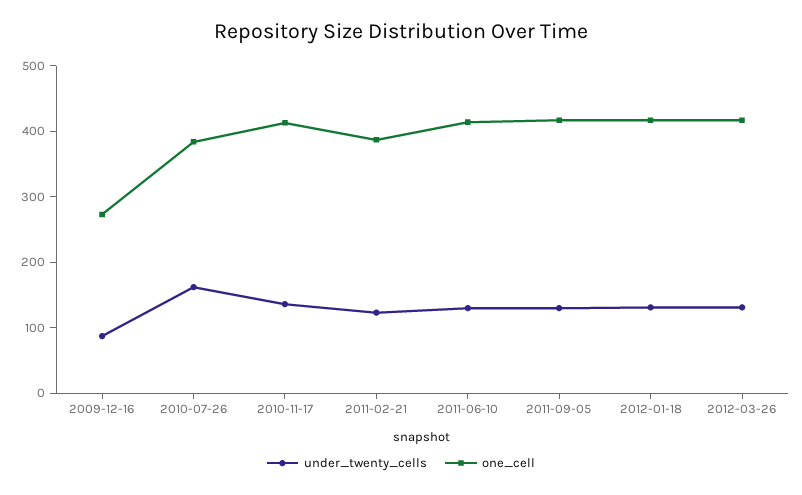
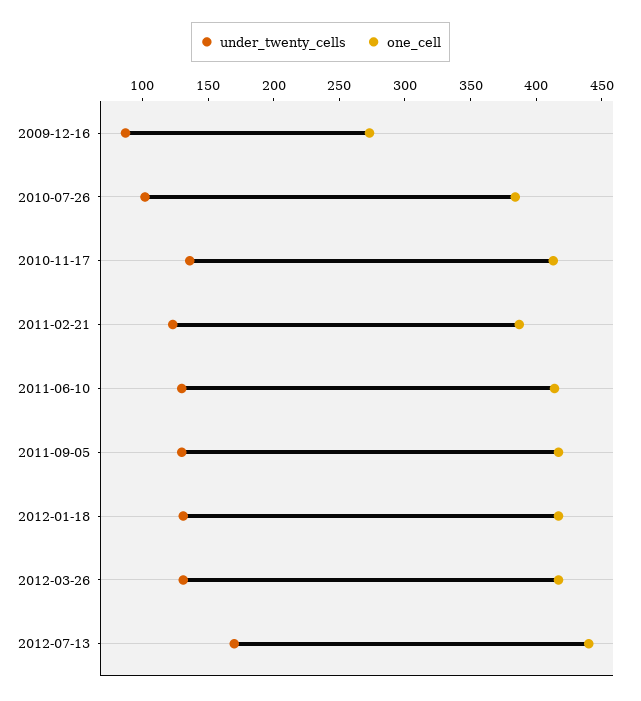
under_twenty_cells, 2010-07-26: 160 -> 100
under_twenty_cells, 2012-07-13: none -> 170
one_cell, 2012-07-13: none -> 440

